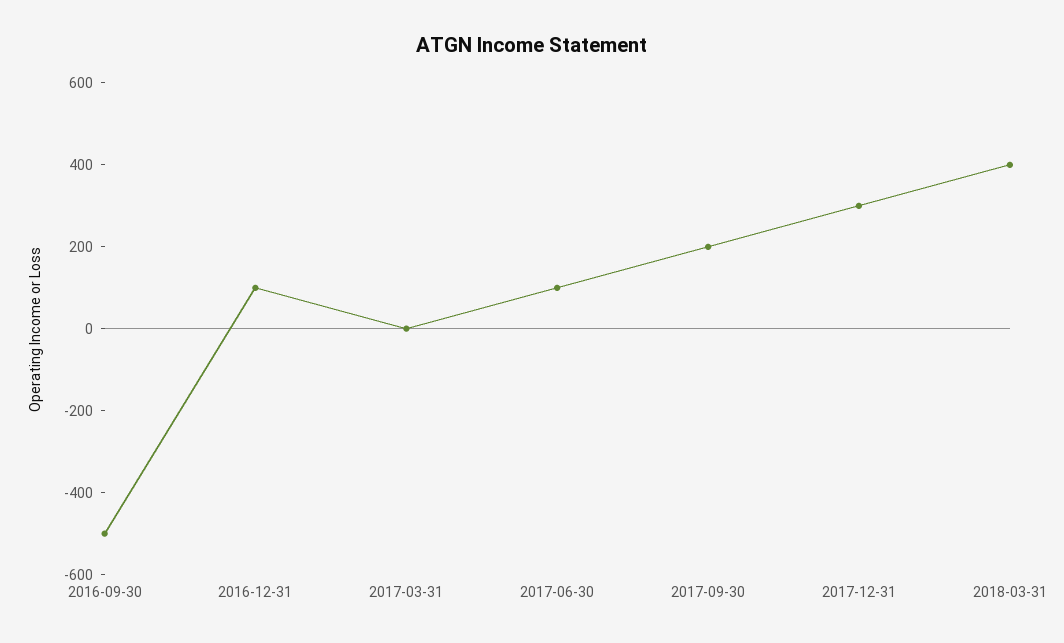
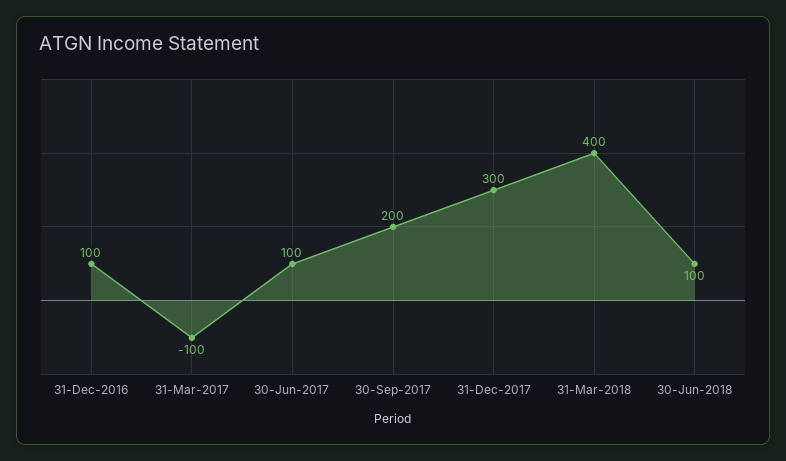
2016-09-30: -500 -> none
2017-03-31: 0 -> -100
30-Jun-2018: none -> 100

